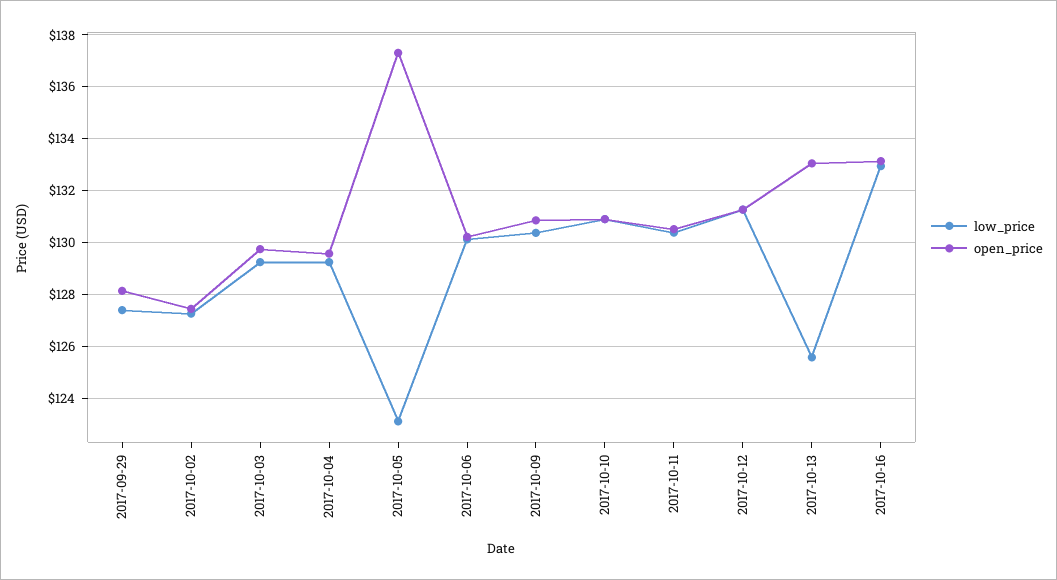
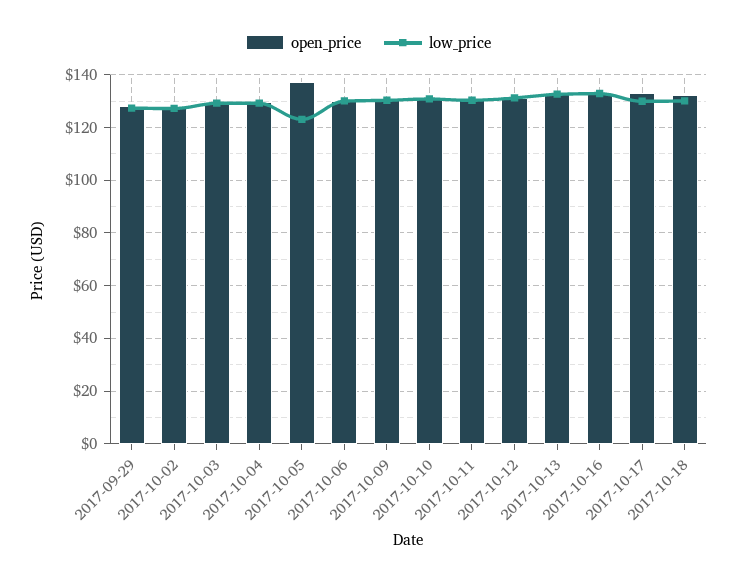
low_price, 2017-10-13: 125.5 -> 132.5
open_price, 2017-10-17: none -> 132.5
low_price, 2017-10-17: none -> 130
open_price, 2017-10-18: none -> 132.5
low_price, 2017-10-18: none -> 130

